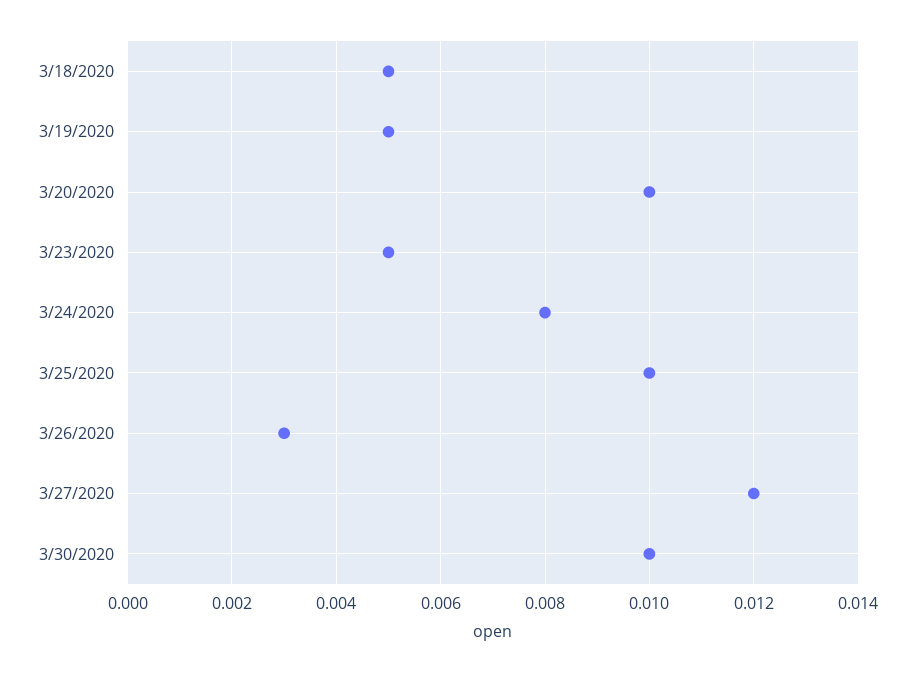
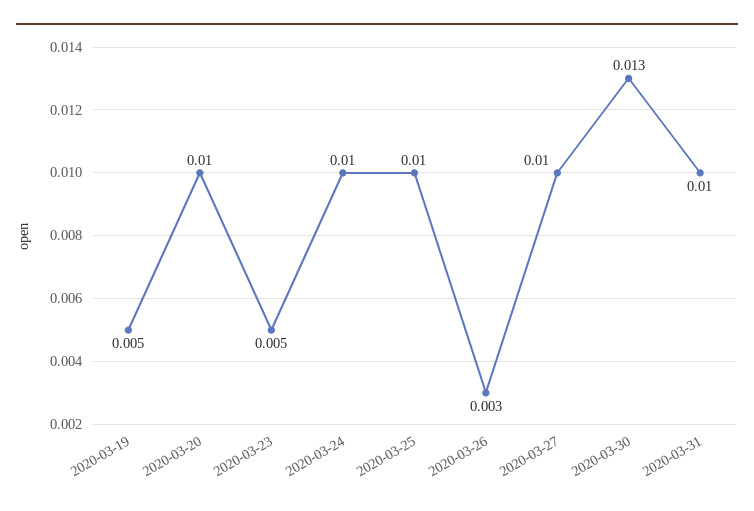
3/18/2020: 0.005 -> none
3/24/2020: 0.008 -> 0.01
3/27/2020: 0.012 -> 0.01
3/30/2020: 0.01 -> 0.013
2020-03-31: none -> 0.01

